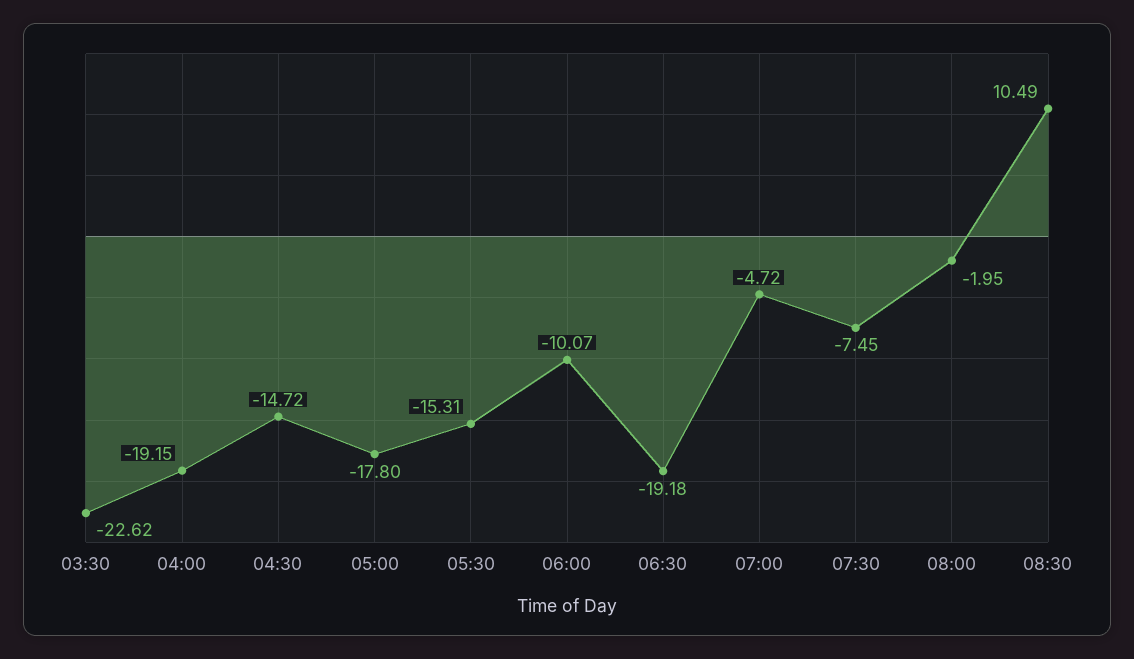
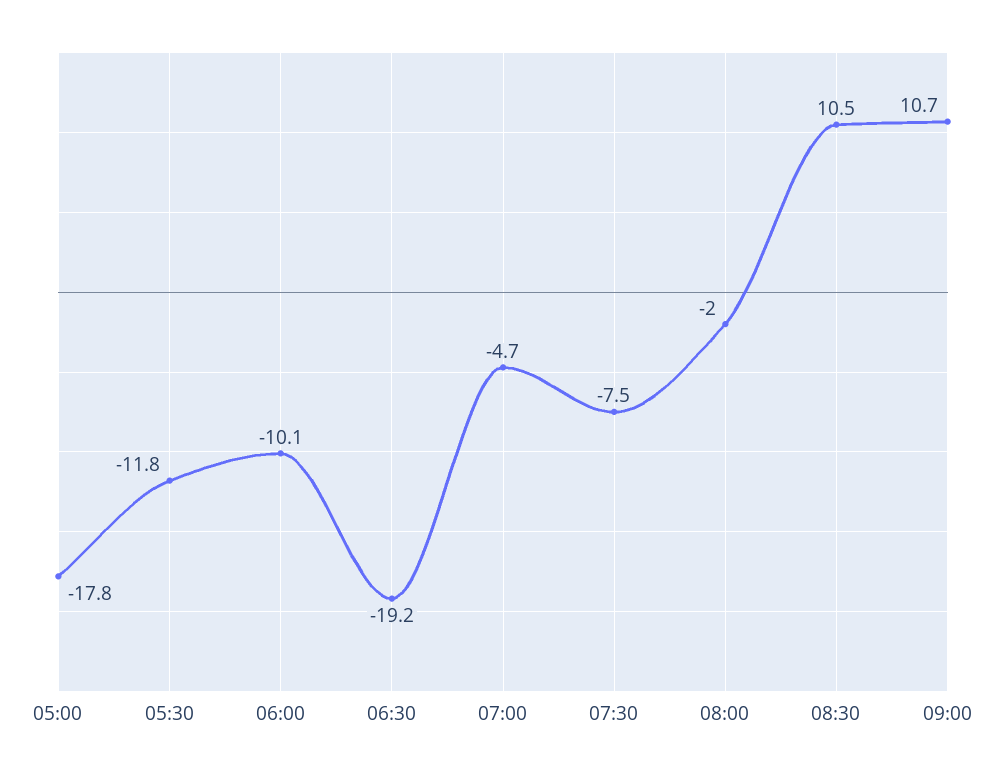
03:30: -22.62 -> none
04:00: -19.15 -> none
04:30: -14.72 -> none
05:30: -15.31 -> -11.8
09:00: none -> 10.7

